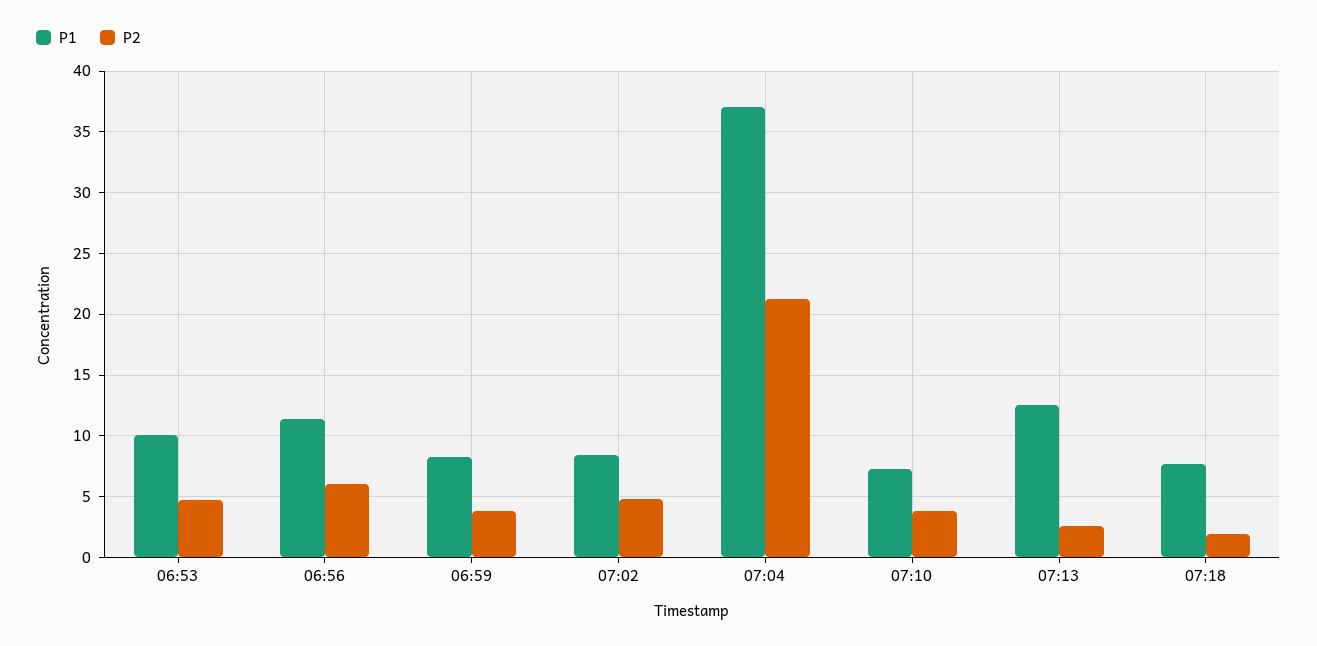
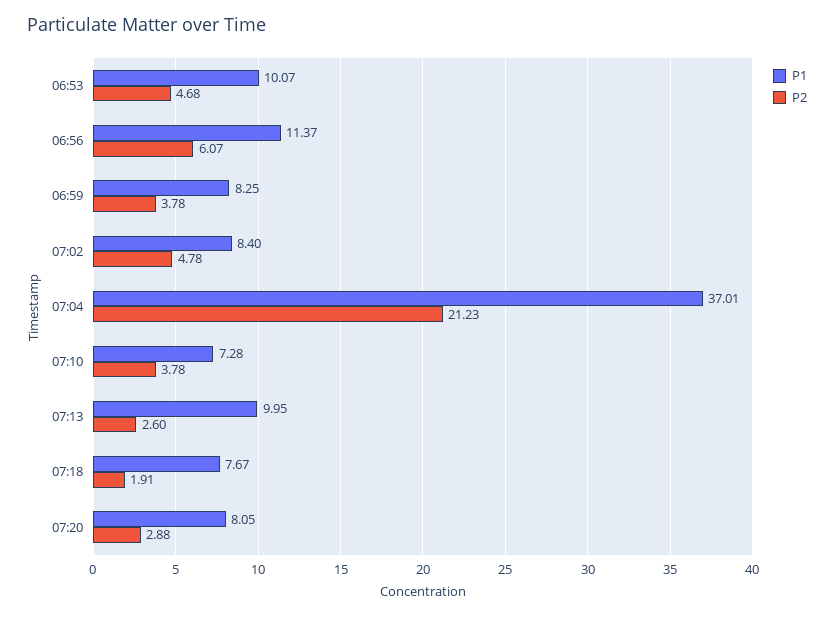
P1, 07:13: 12.5 -> 9.95
P1, 07:20: none -> 8.05
P2, 07:20: none -> 2.88

